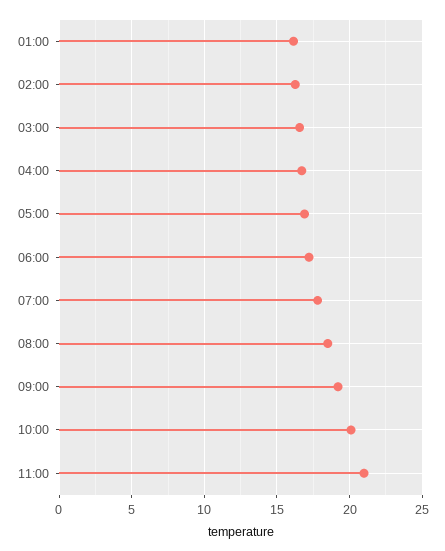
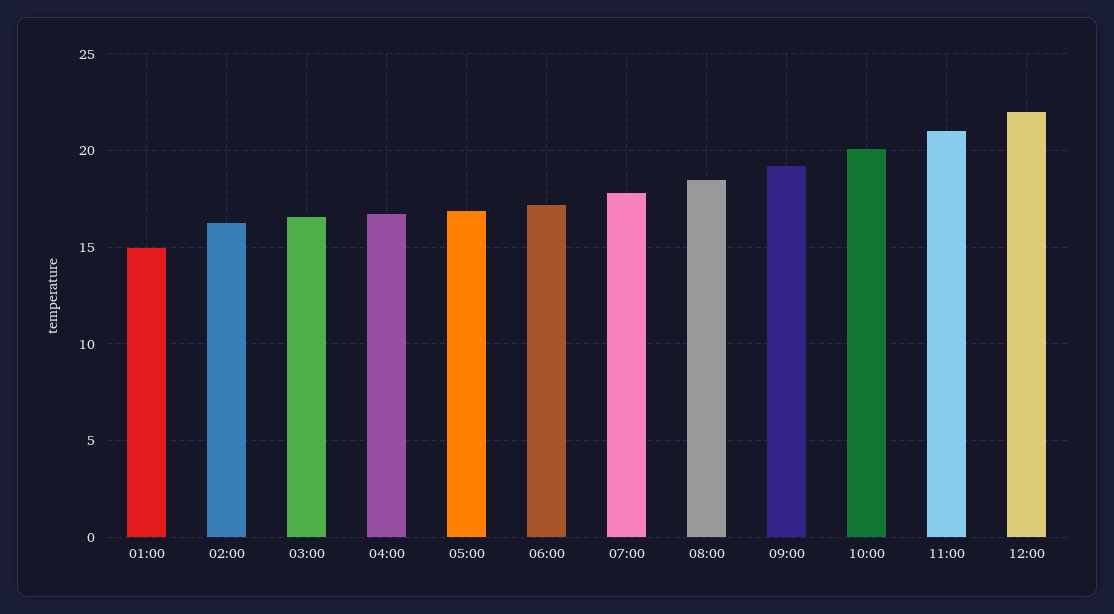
01:00: 16 -> 15
12:00: none -> 22

